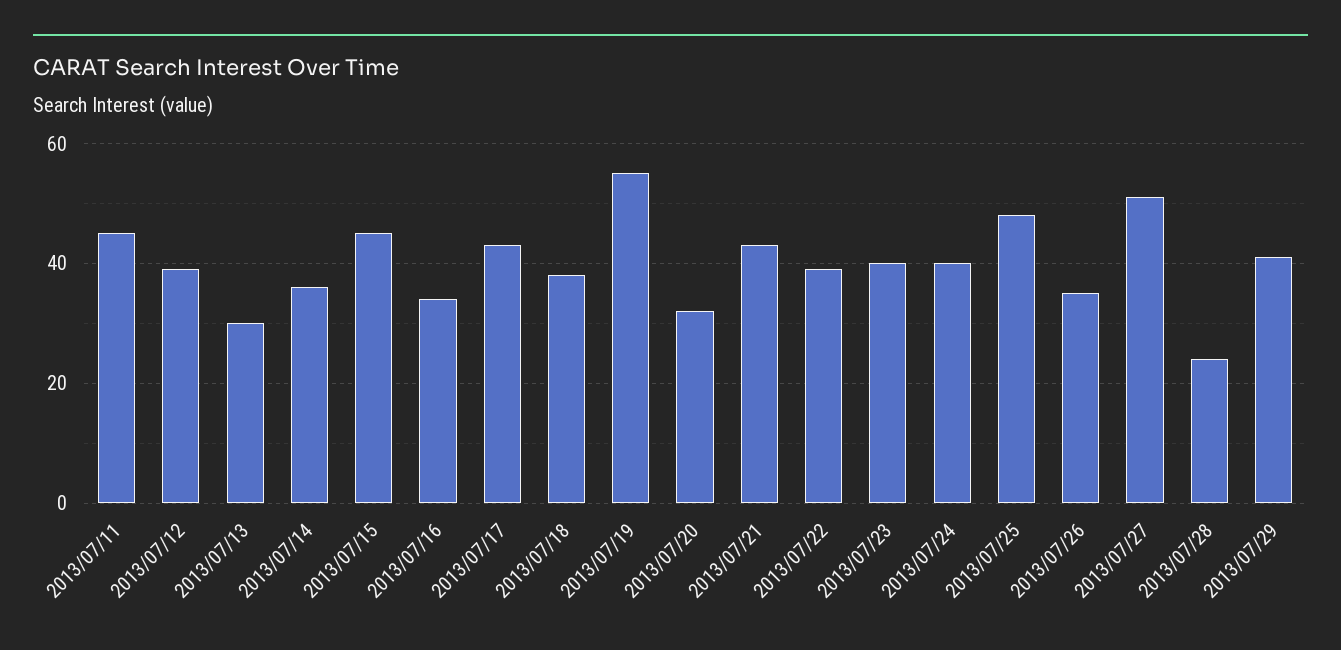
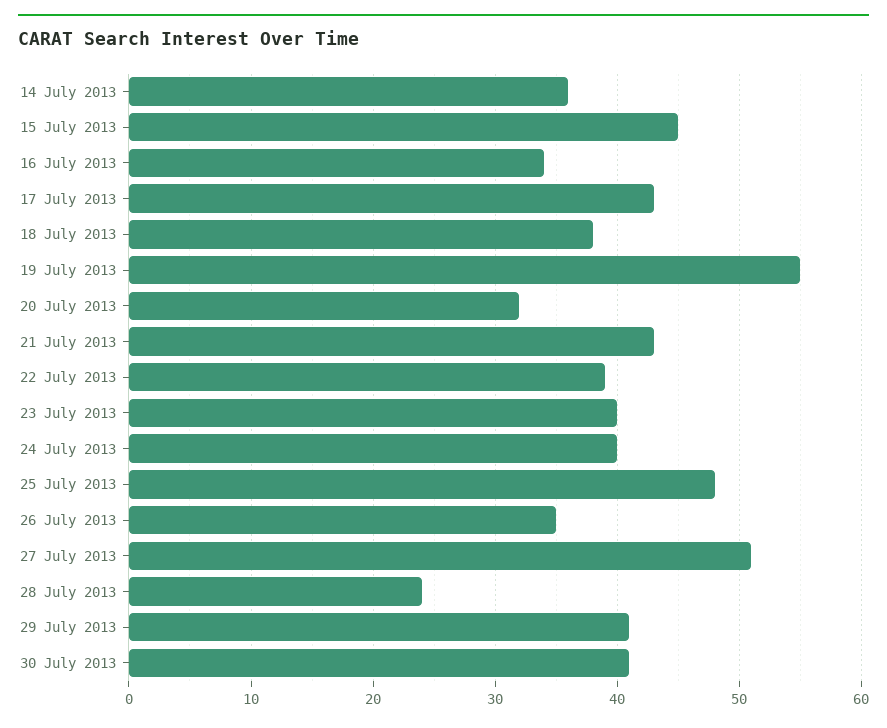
2013/07/11: 45 -> none
2013/07/12: 40 -> none
2013/07/13: 30 -> none
30 July 2013: none -> 41

